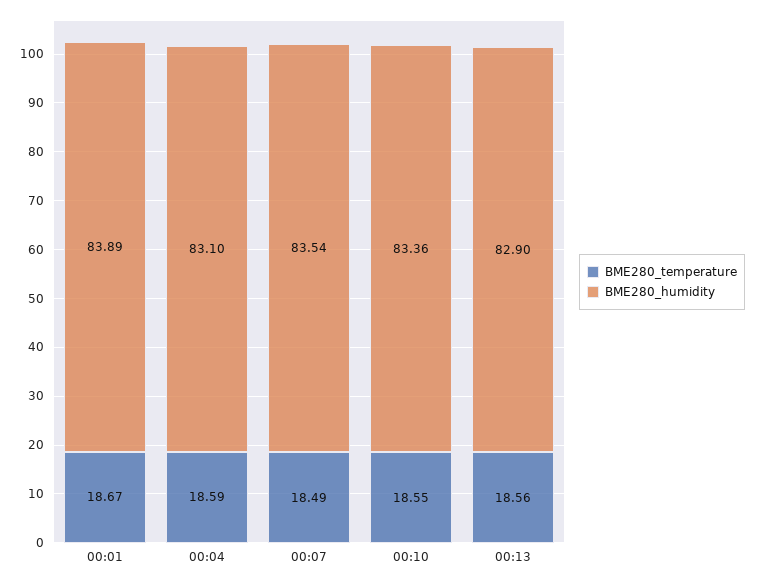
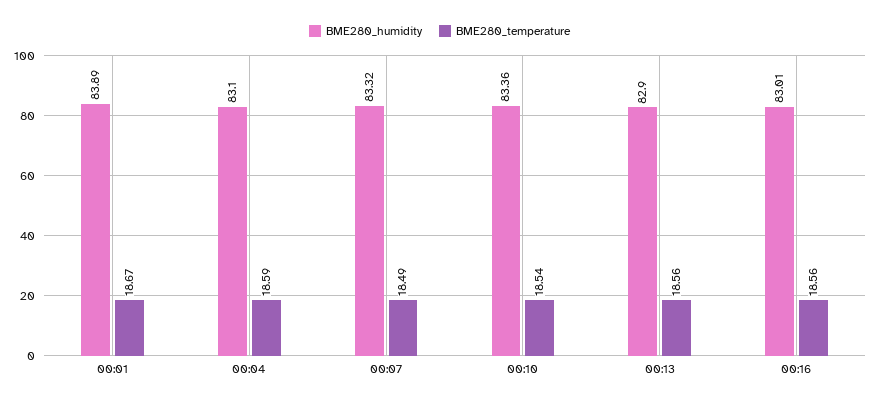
BME280_humidity, 00:07: 83.54 -> 83.32
BME280_temperature, 00:10: 18.55 -> 18.54
BME280_humidity, 00:16: none -> 83.01
BME280_temperature, 00:16: none -> 18.56

